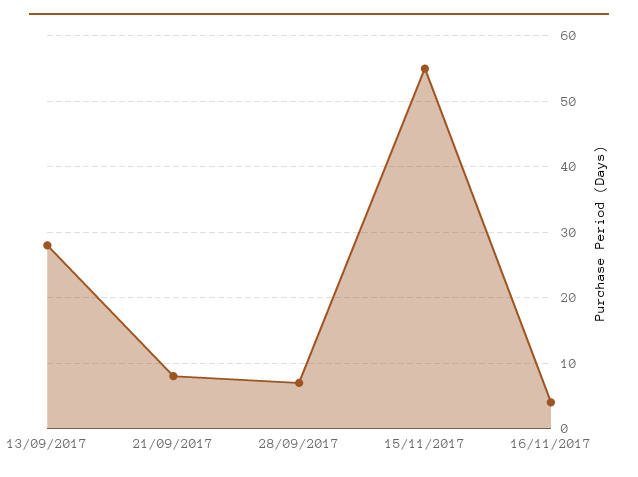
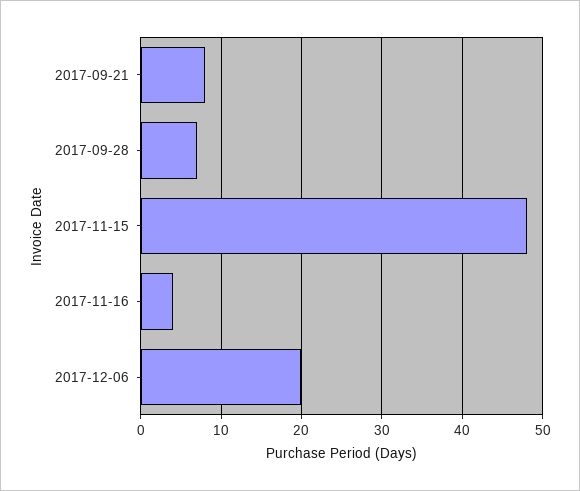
13/09/2017: 28 -> none
15/11/2017: 55 -> 48
2017-12-06: none -> 20

